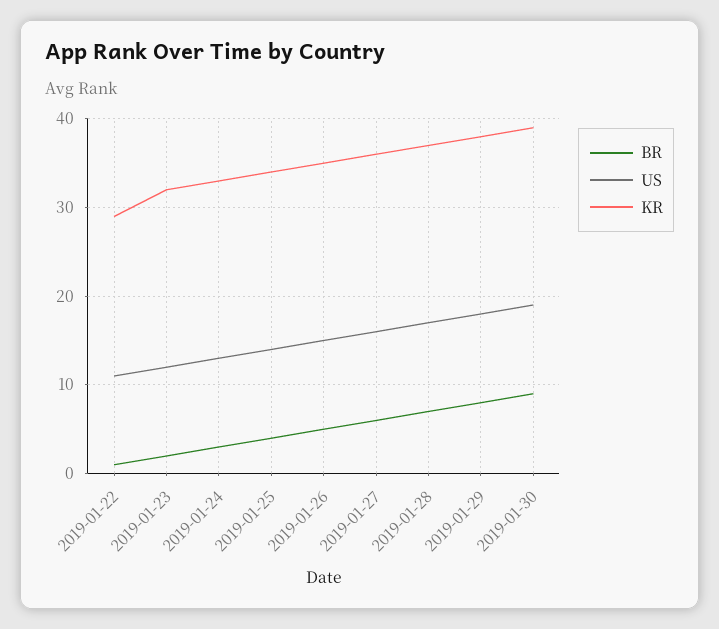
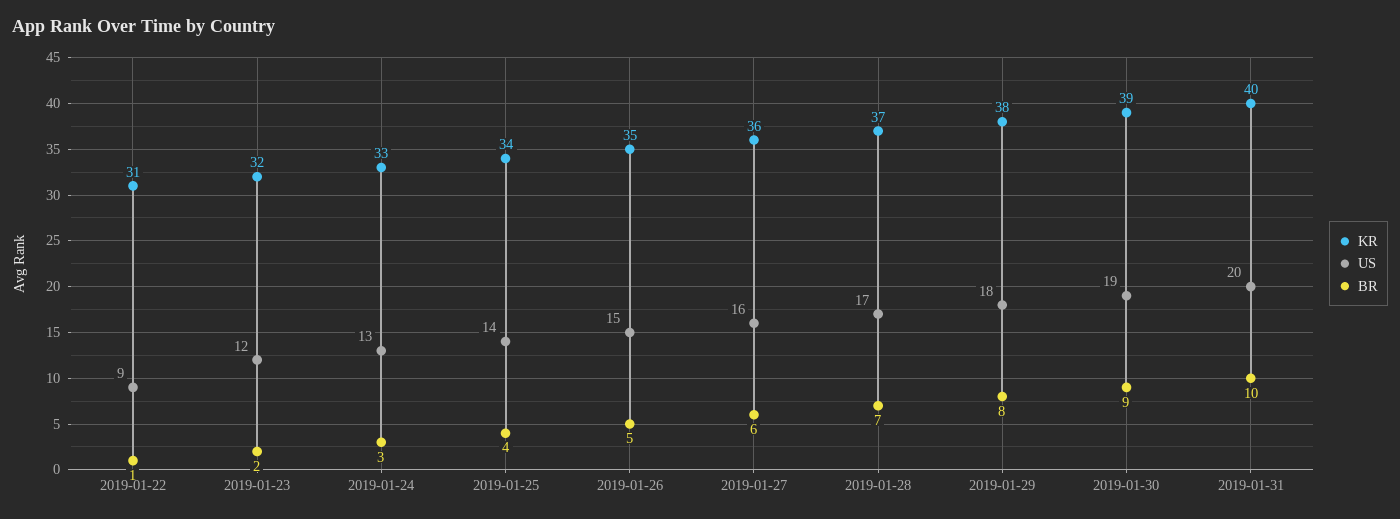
US, 2019-01-22: 11 -> 9
KR, 2019-01-22: 29 -> 31
KR, 2019-01-31: none -> 40
US, 2019-01-31: none -> 20
BR, 2019-01-31: none -> 10

